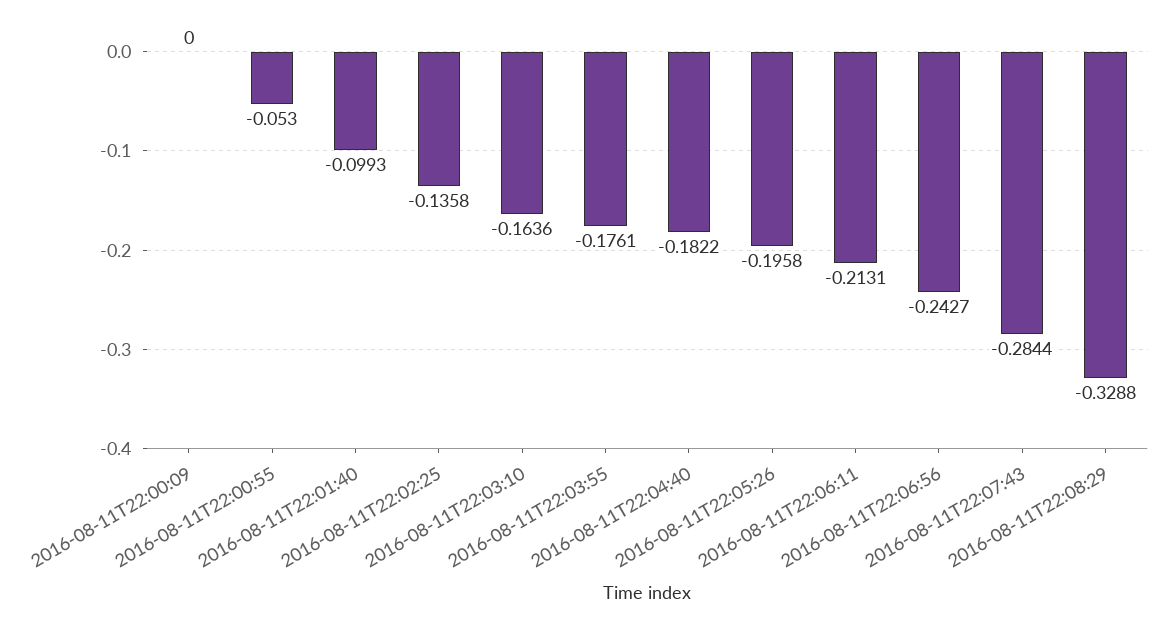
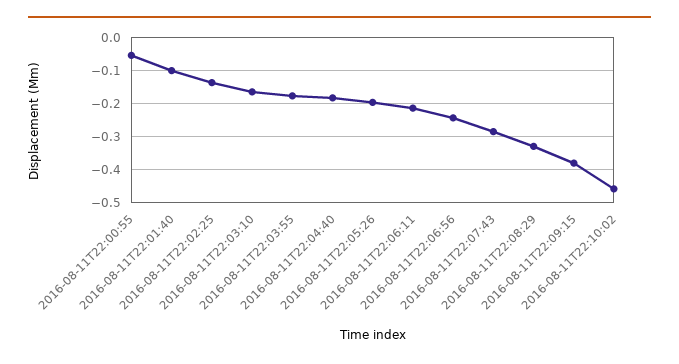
2016-08-11T22:00:09: 0 -> none
2016-08-11T22:09:15: none -> -0.38
2016-08-11T22:10:02: none -> -0.46

